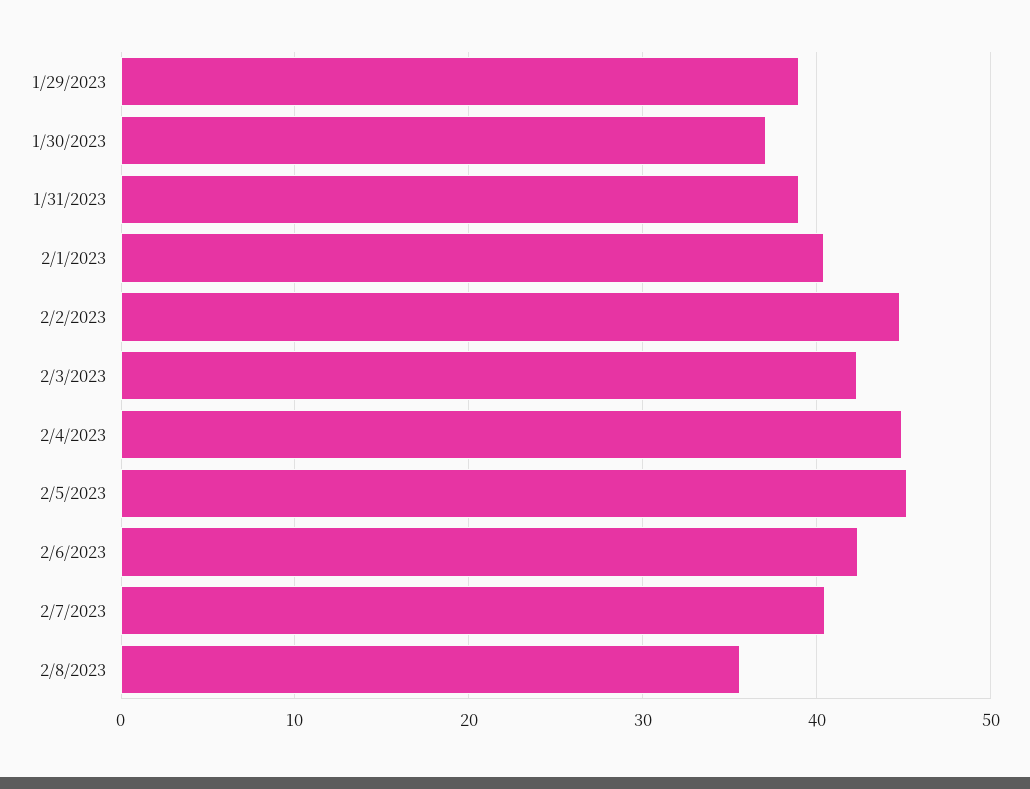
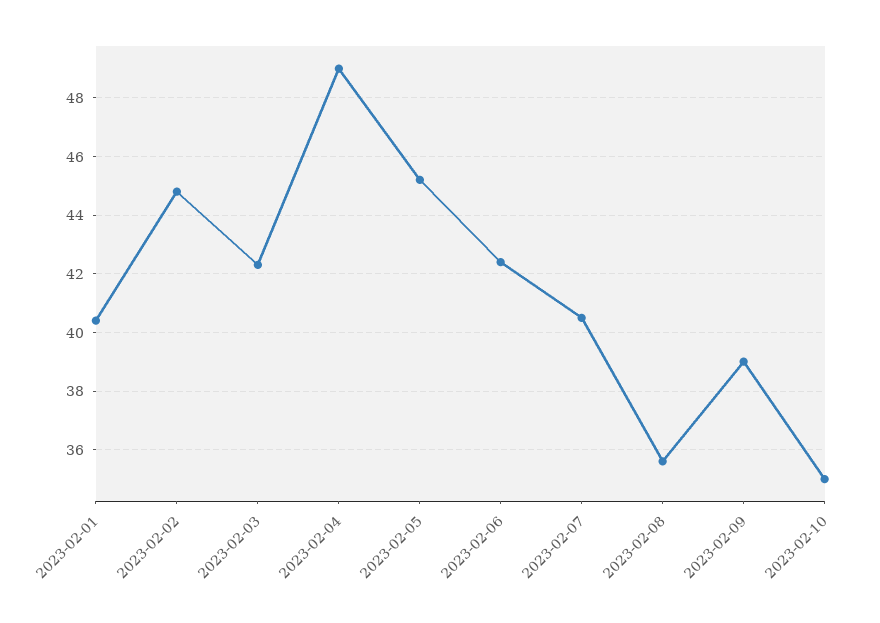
1/29/2023: 39 -> none
1/30/2023: 37 -> none
1/31/2023: 39 -> none
2/4/2023: 45 -> 49
2023-02-09: none -> 39
2023-02-10: none -> 35

